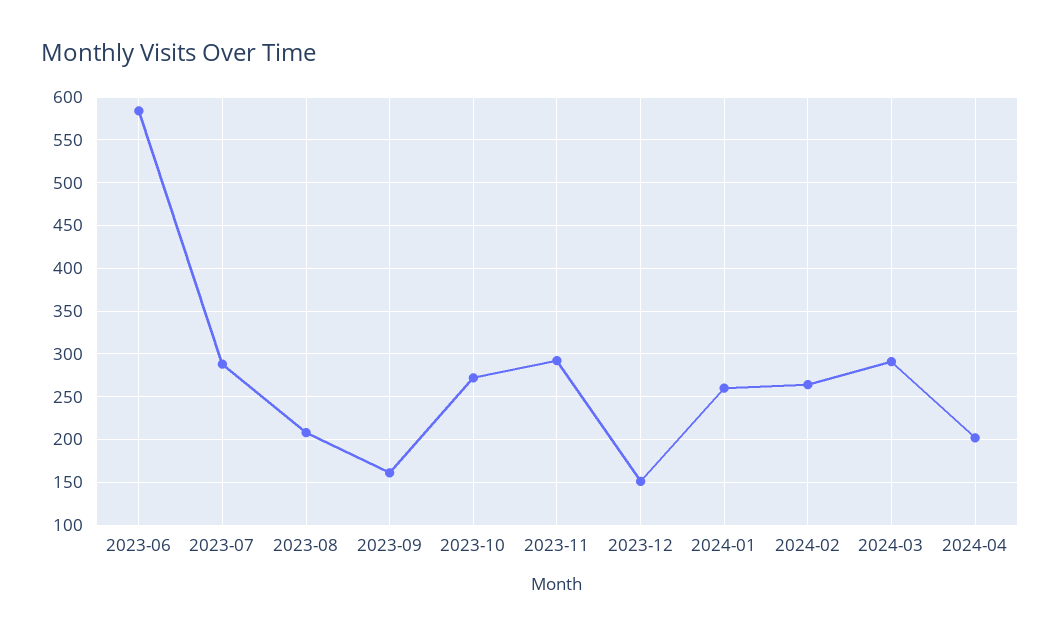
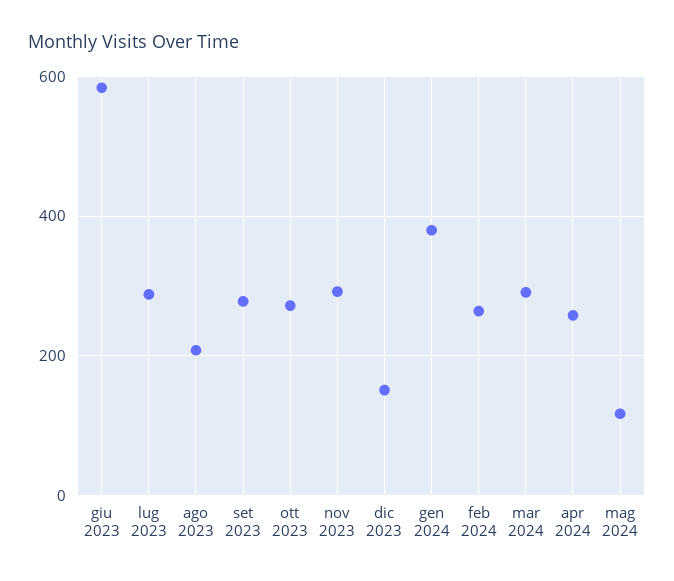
2023-09: 160 -> 280
2024-01: 260 -> 380
2024-04: 200 -> 260
mag 2024: none -> 120

